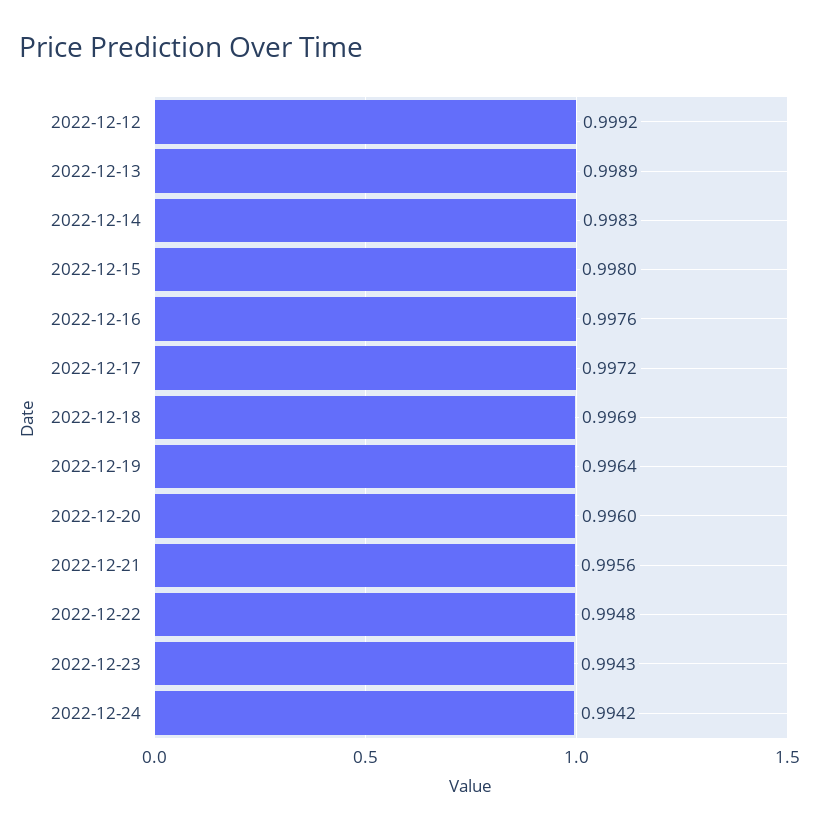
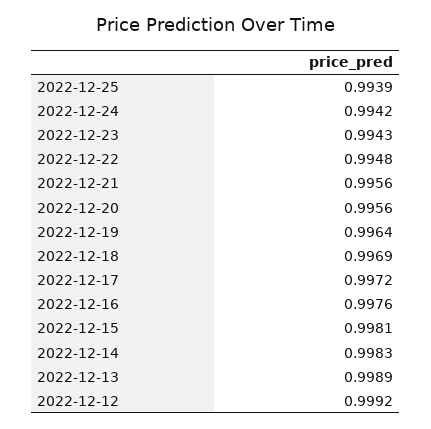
2022-12-15: 0.998 -> 0.9981
2022-12-20: 0.996 -> 0.9956
2022-12-25: none -> 0.9939

